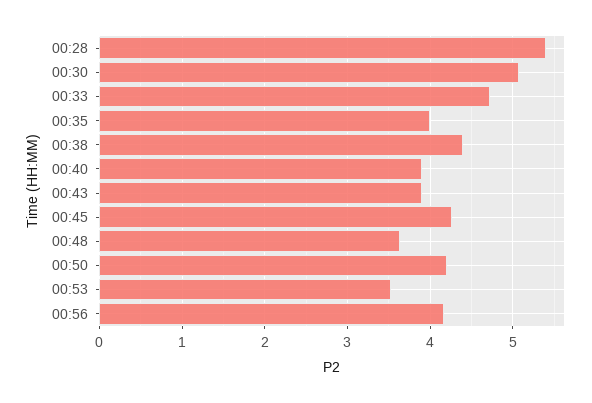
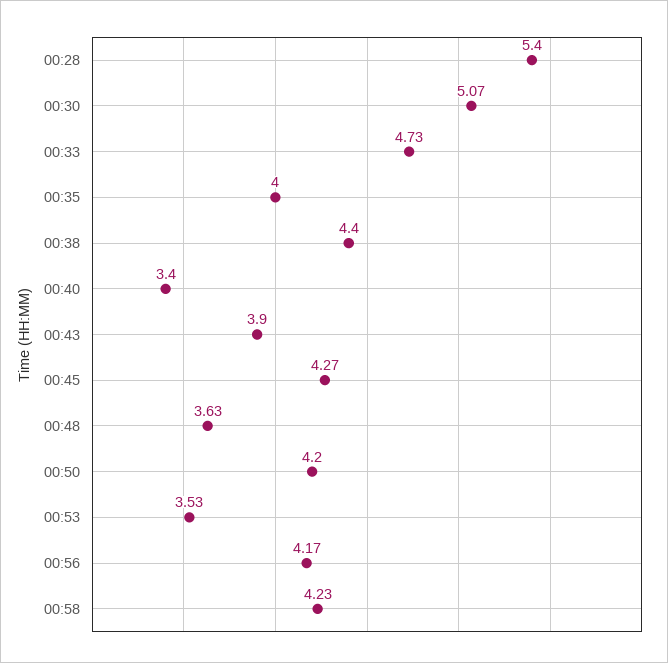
00:40: 3.9 -> 3.4
00:58: none -> 4.23

